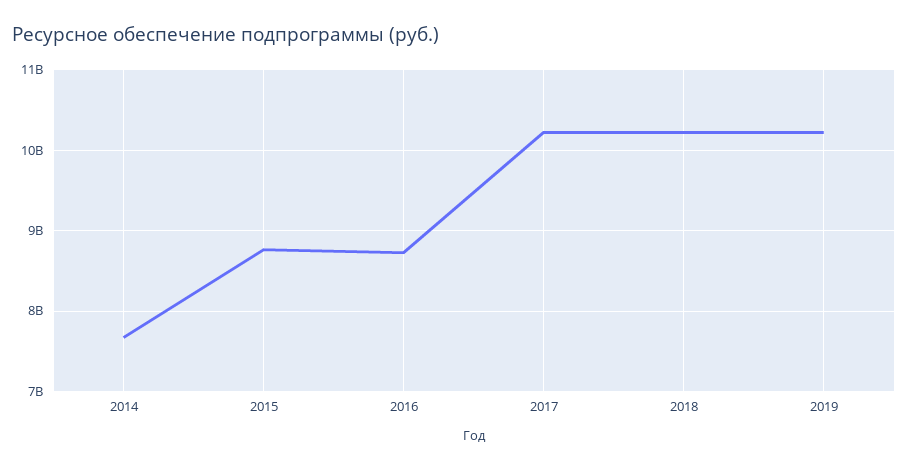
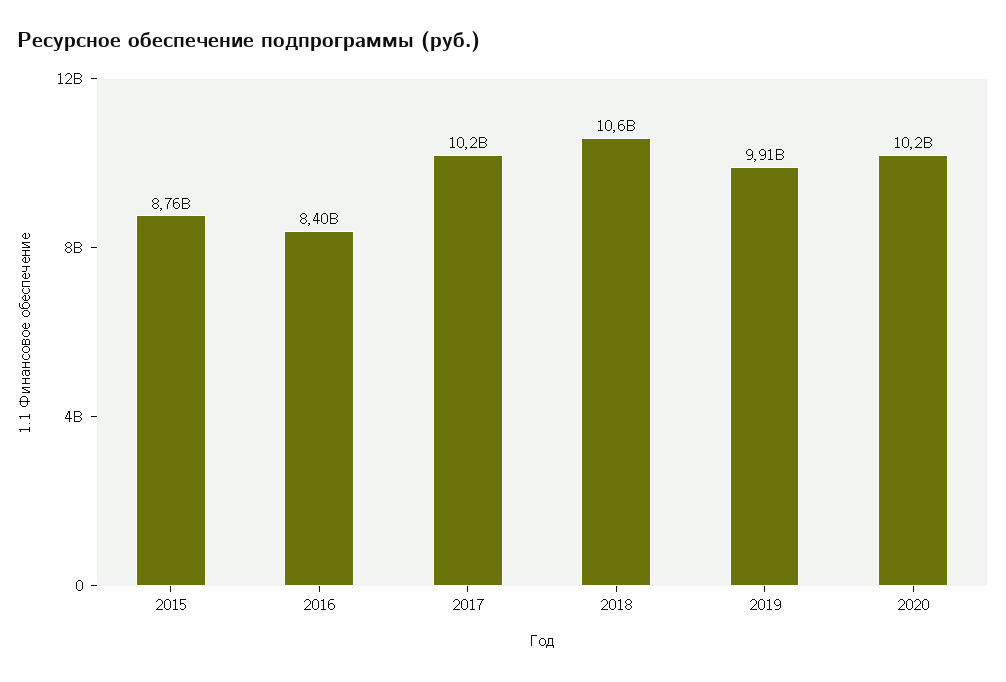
2014: 7700000000 -> none
2016: 8700000000 -> 8400000000
2018: 10200000000 -> 10600000000
2019: 10200000000 -> 9910000000
2020: none -> 10200000000

